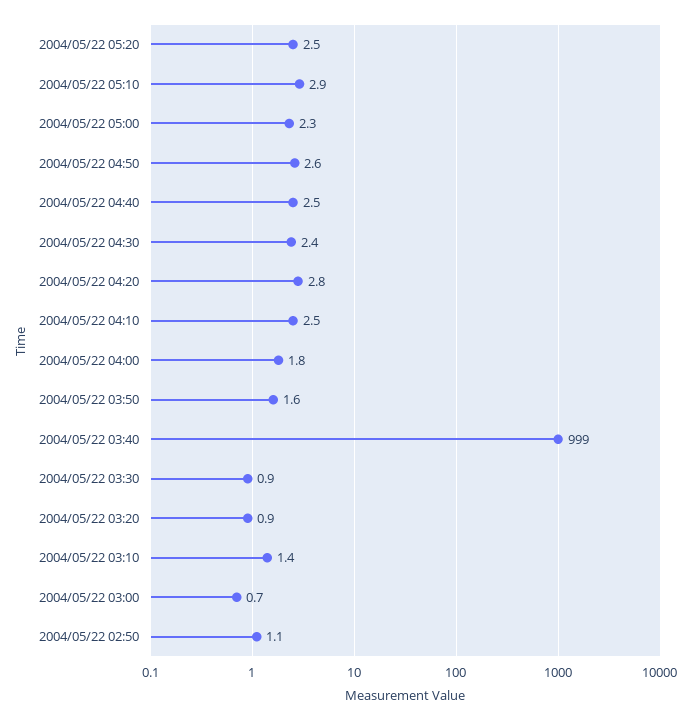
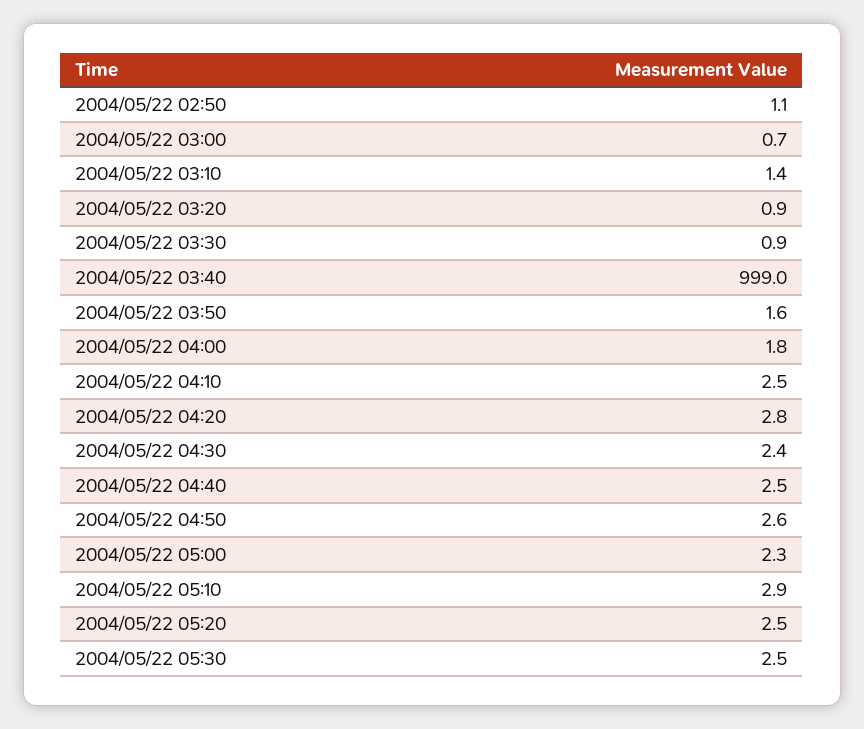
2004/05/22 05:30: none -> 2.5

